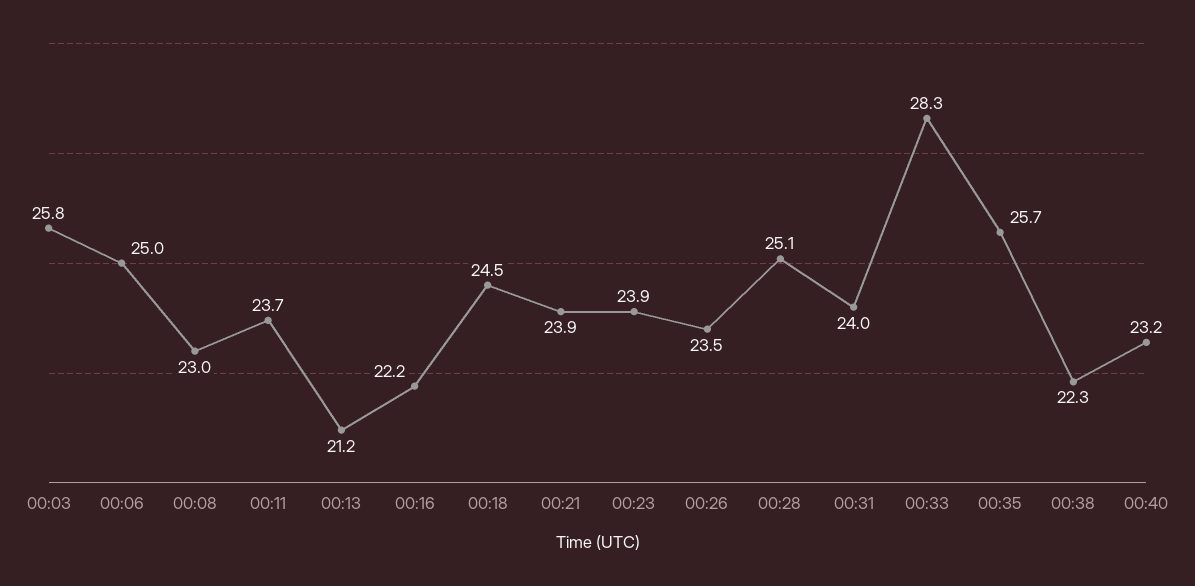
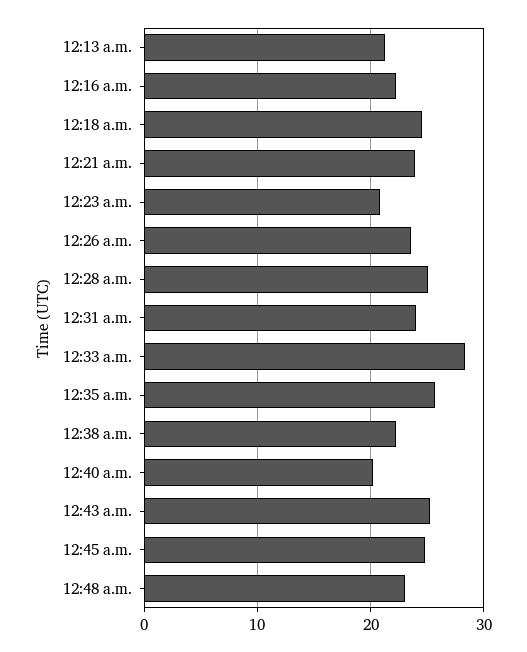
00:03: 25.8 -> none
00:06: 25 -> none
00:08: 23 -> none
00:11: 23.7 -> none
00:23: 23.9 -> 21
00:40: 23.2 -> 20
12:43 a.m.: none -> 25
12:45 a.m.: none -> 25
12:48 a.m.: none -> 23

